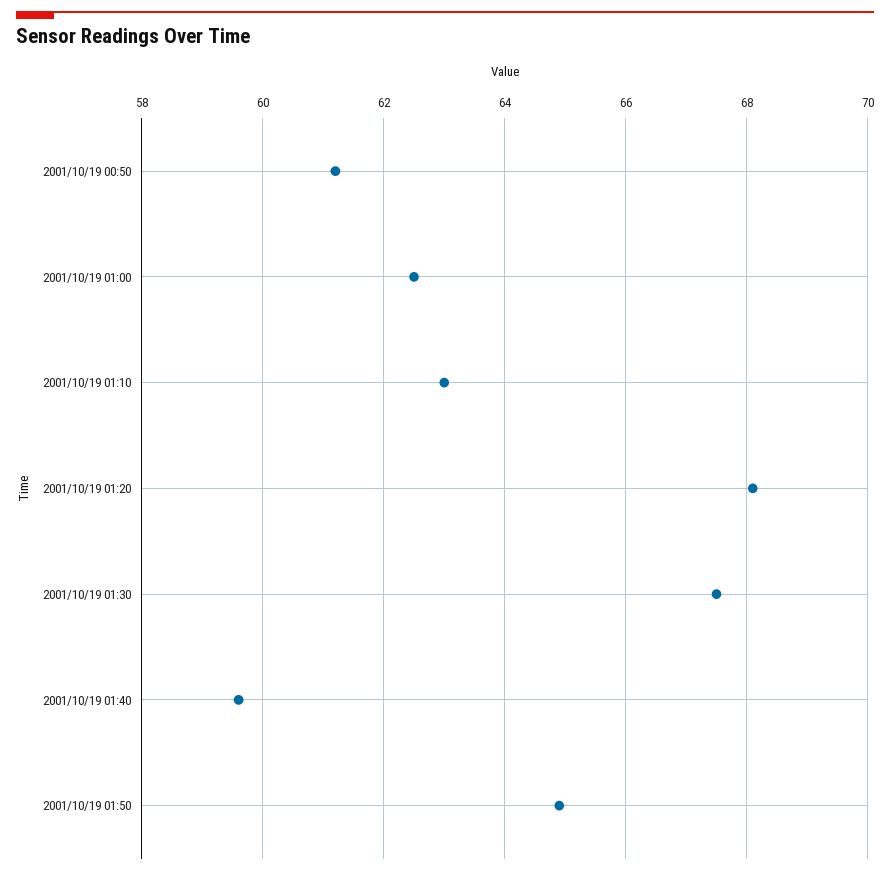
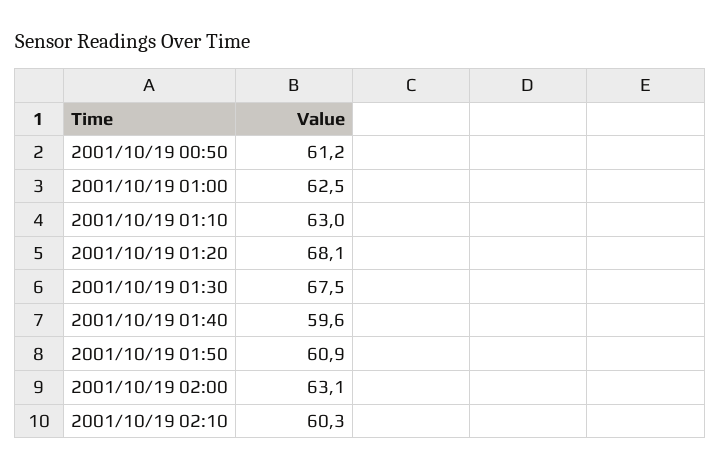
2001/10/19 01:50: 65 -> 60.9
2001/10/19 02:00: none -> 63.1
2001/10/19 02:10: none -> 60.3

